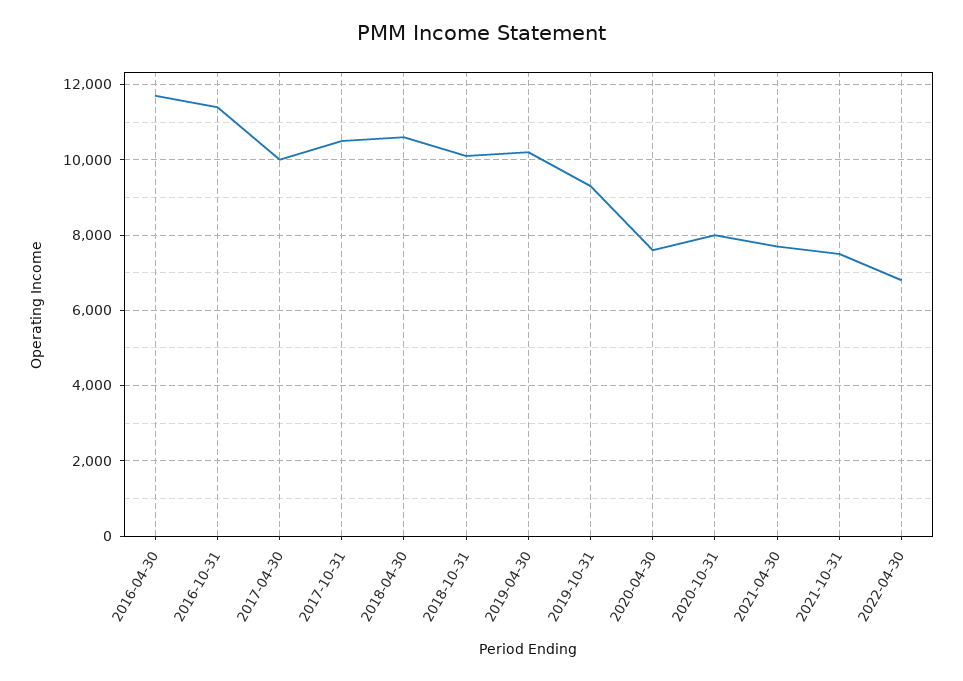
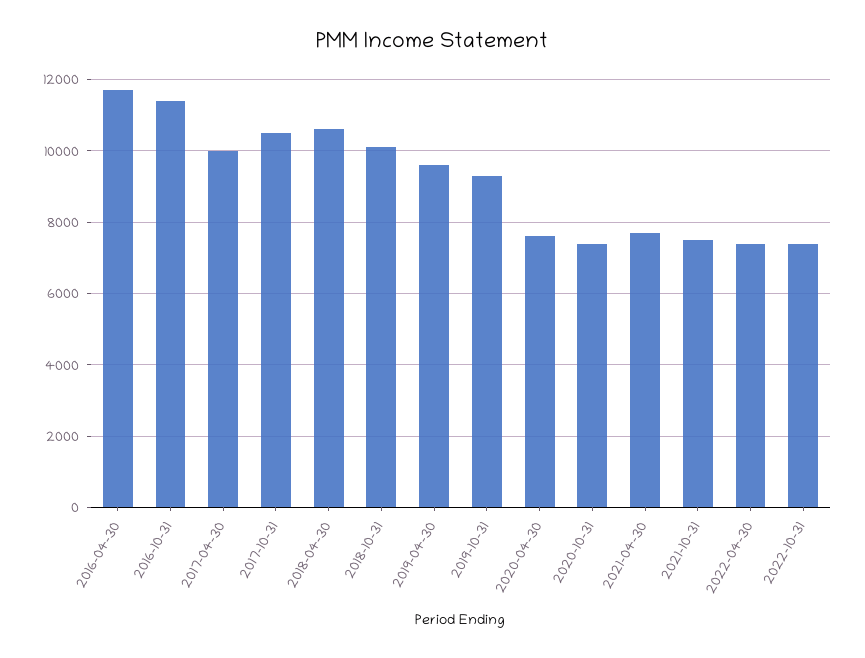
2019-04-30: 10200 -> 9600
2020-10-31: 8000 -> 7400
2022-04-30: 6800 -> 7400
2022-10-31: none -> 7400

